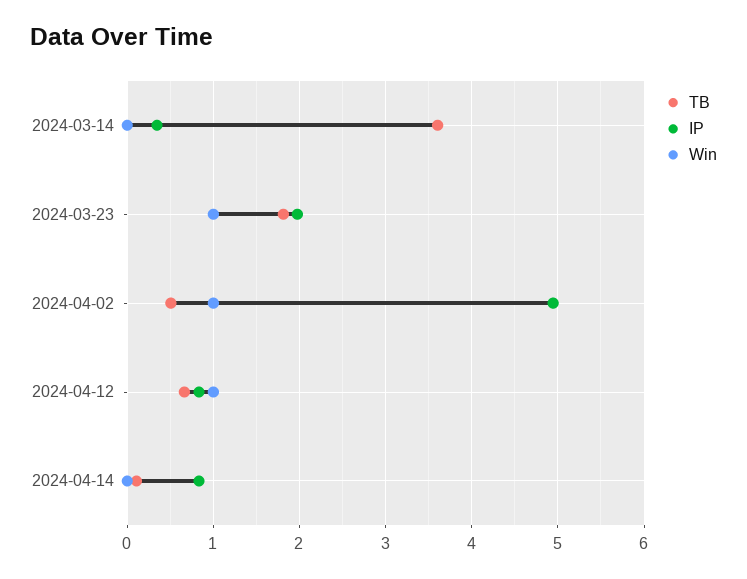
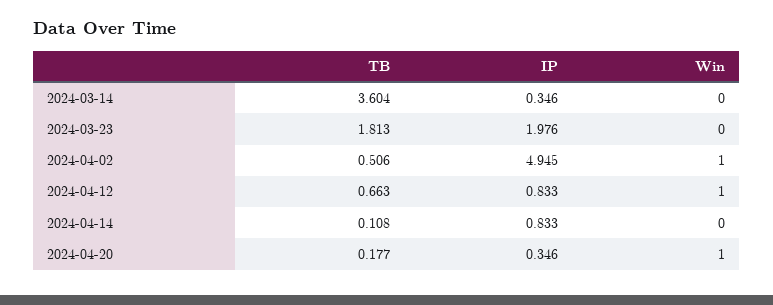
Win, 2024-03-23: 1 -> 0
TB, 2024-04-20: none -> 0.177
IP, 2024-04-20: none -> 0.346
Win, 2024-04-20: none -> 1

